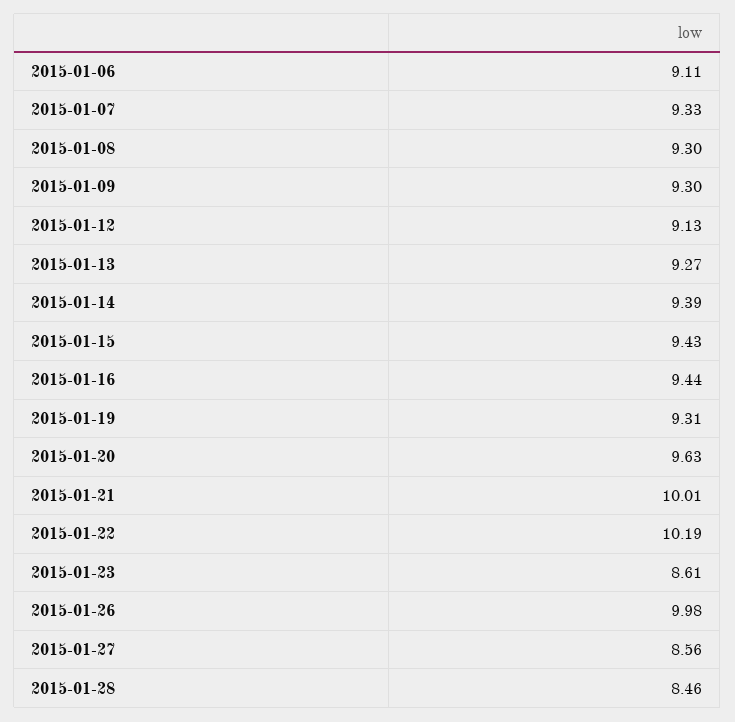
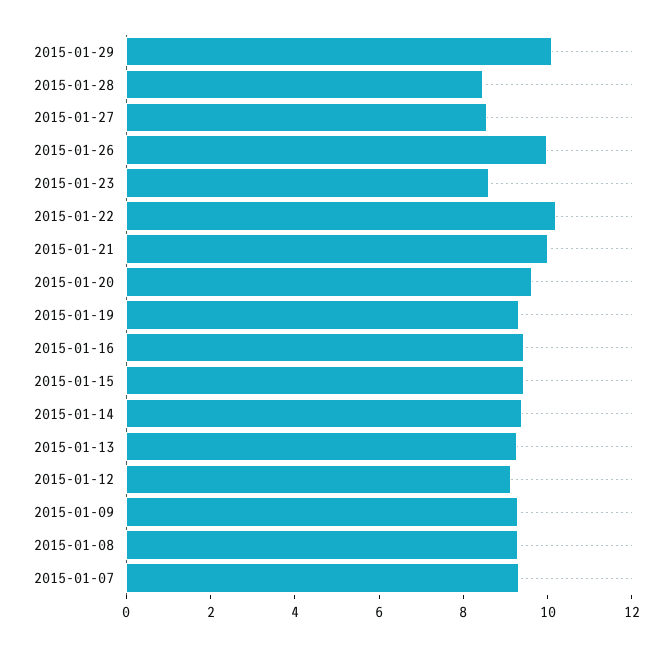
2015-01-06: 9.11 -> none
2015-01-29: none -> 10

